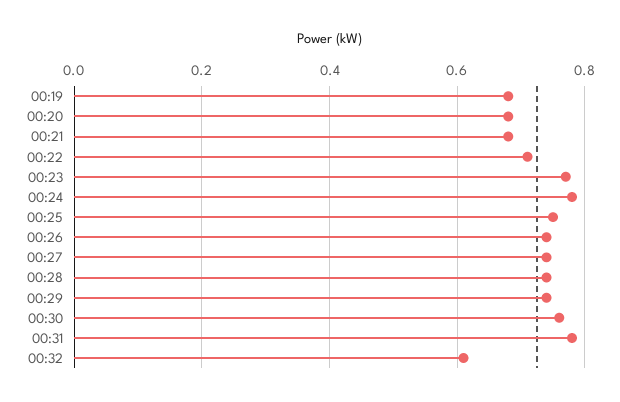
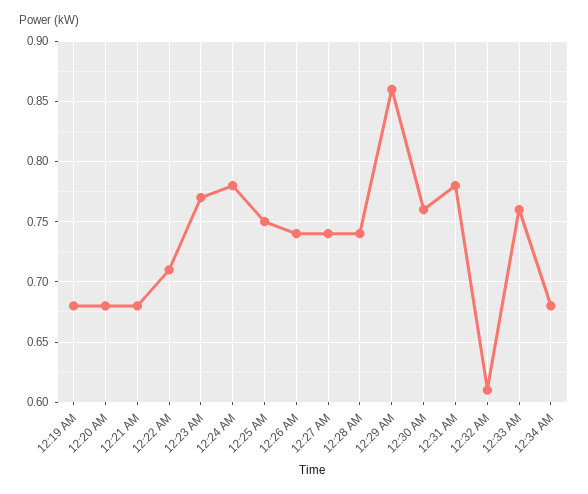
00:29: 0.75 -> 0.86
12:33 AM: none -> 0.76
12:34 AM: none -> 0.68

